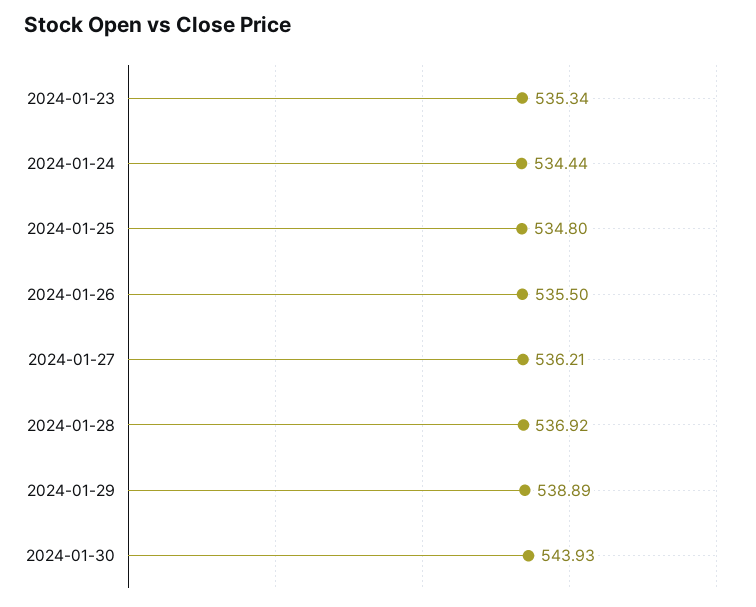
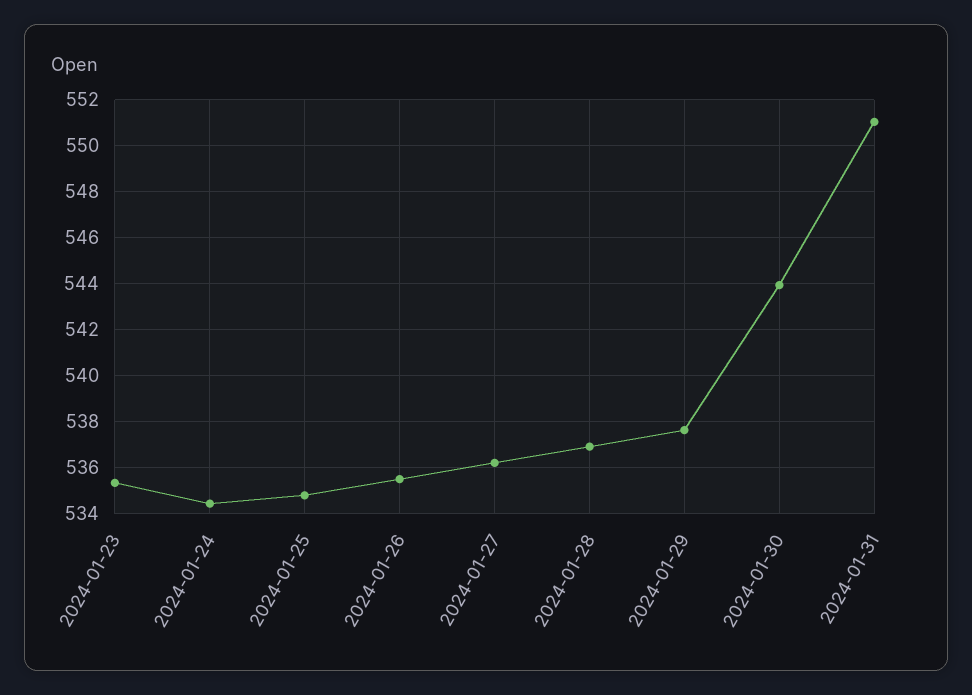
2024-01-29: 538.89 -> 537.5
2024-01-31: none -> 551

